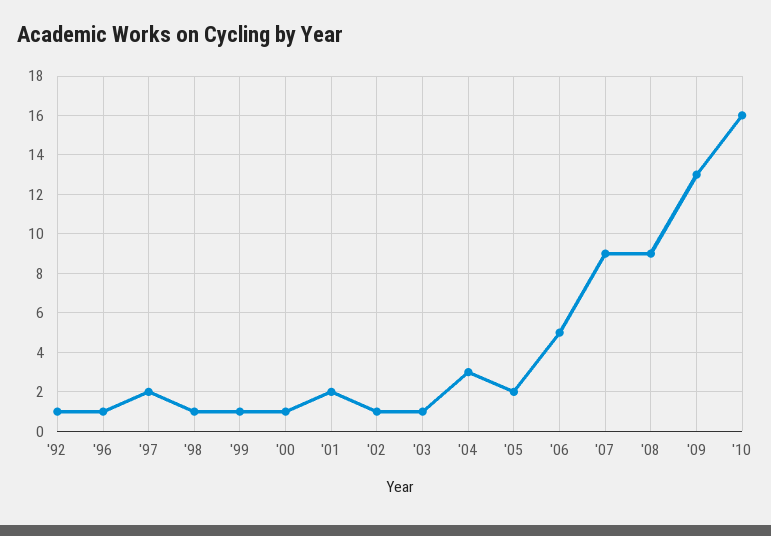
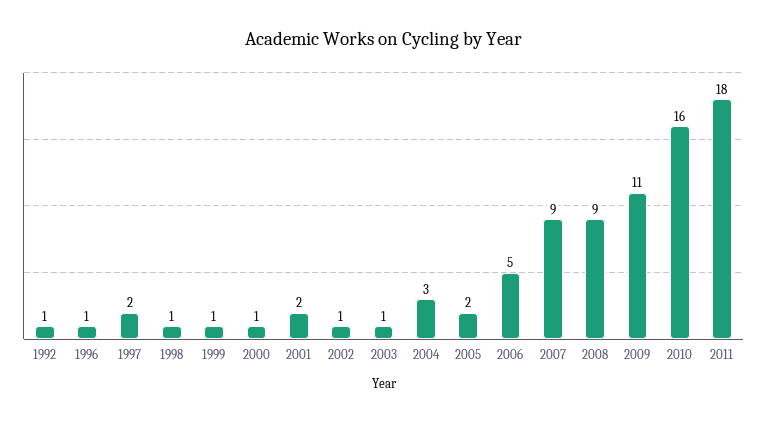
'09: 13 -> 11
2011: none -> 18

